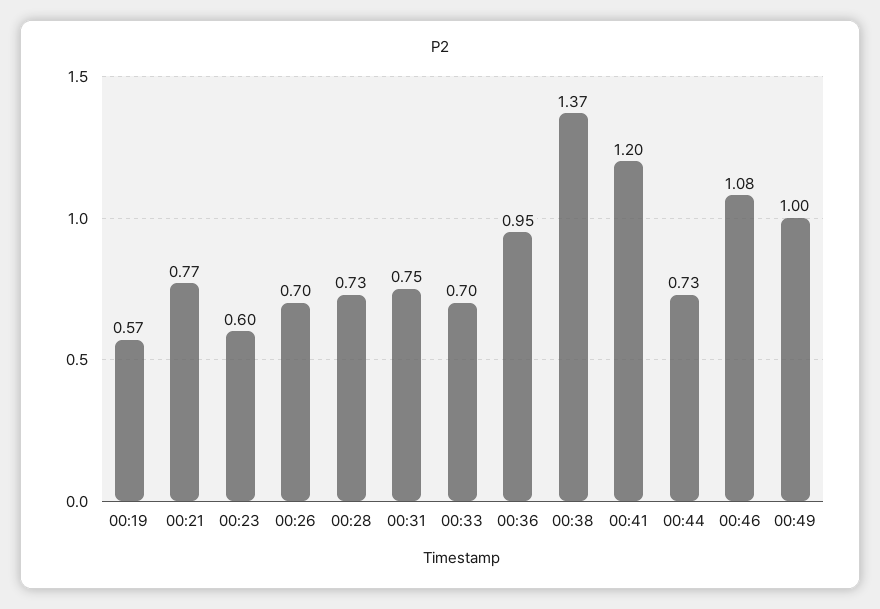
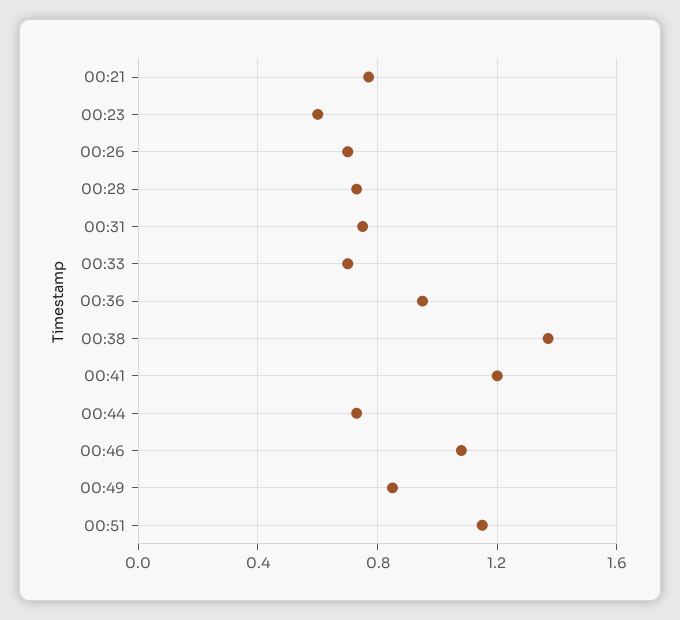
00:19: 0.57 -> none
00:49: 1 -> 0.85
00:51: none -> 1.15

